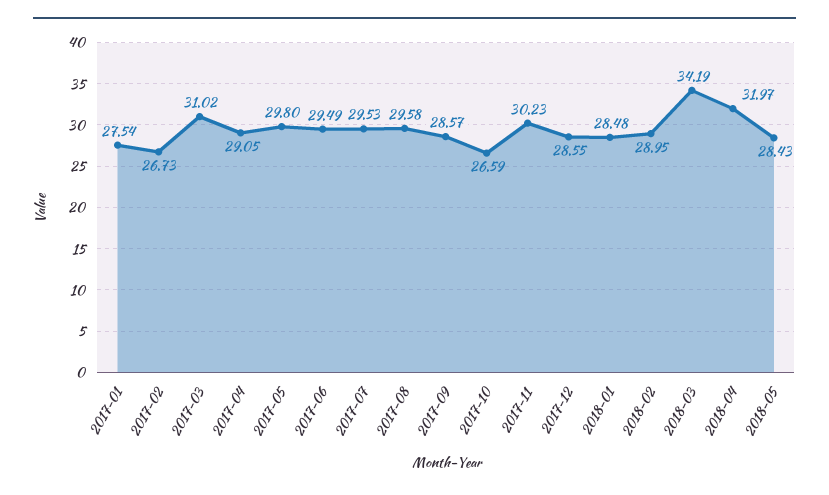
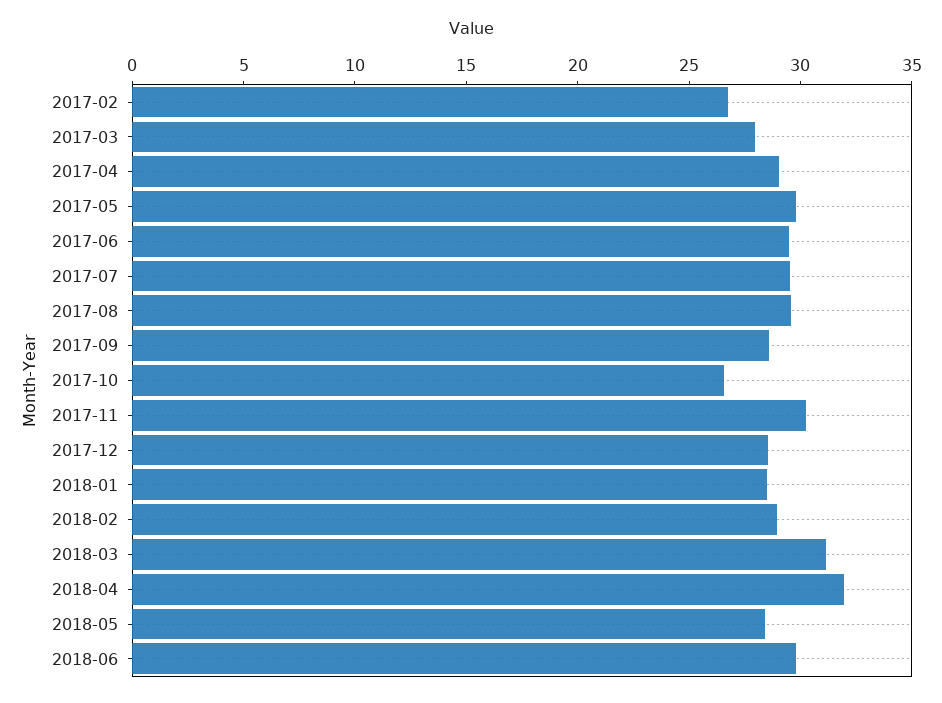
2017-01: 27.54 -> none
2017-03: 31.02 -> 28
2018-03: 34.19 -> 31
2018-06: none -> 30

